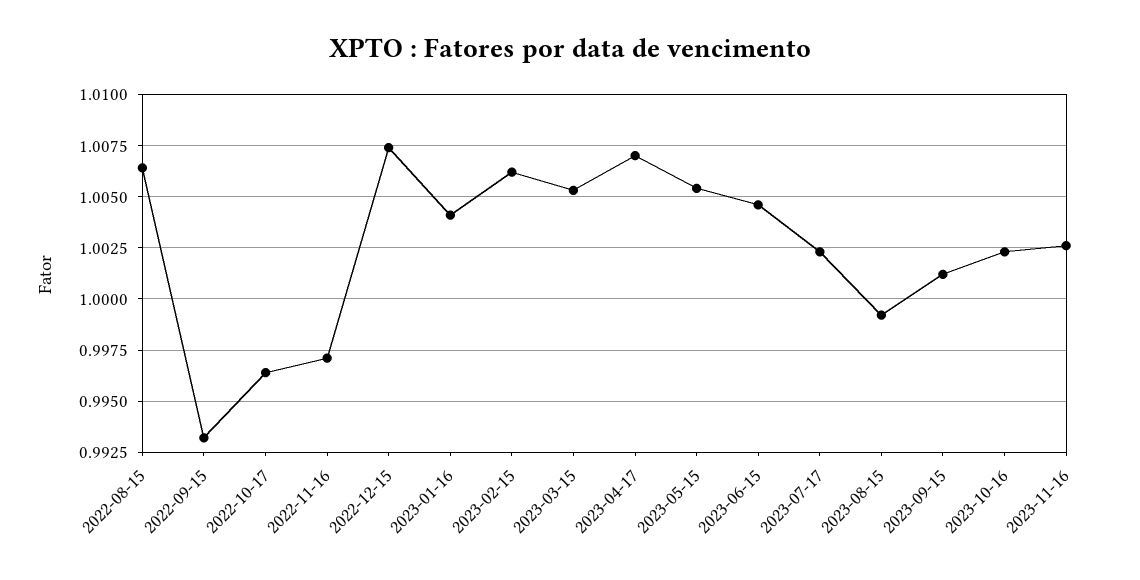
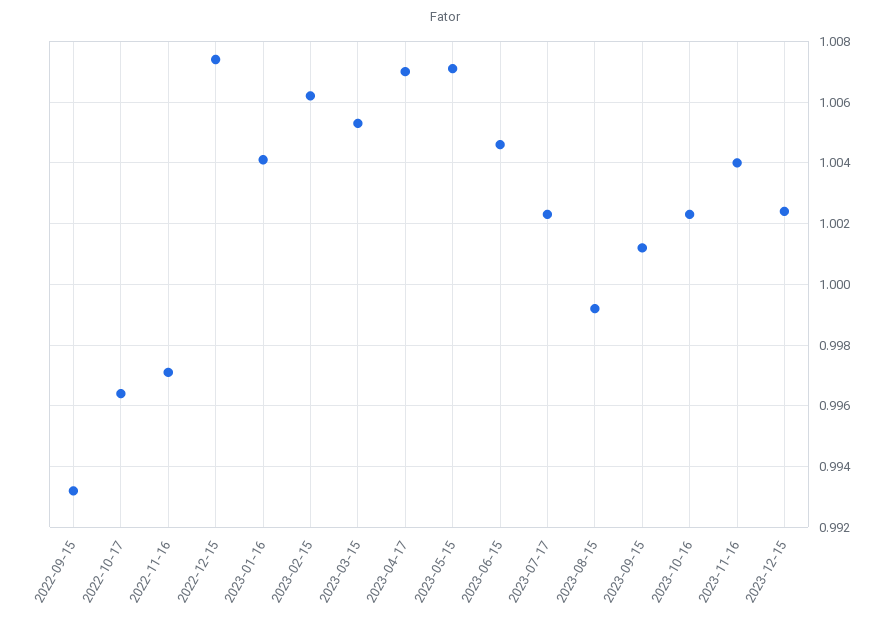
2022-08-15: 1.0065 -> none
2023-05-15: 1.0055 -> 1.007
2023-11-16: 1.0025 -> 1.004
2023-12-15: none -> 1.0025

